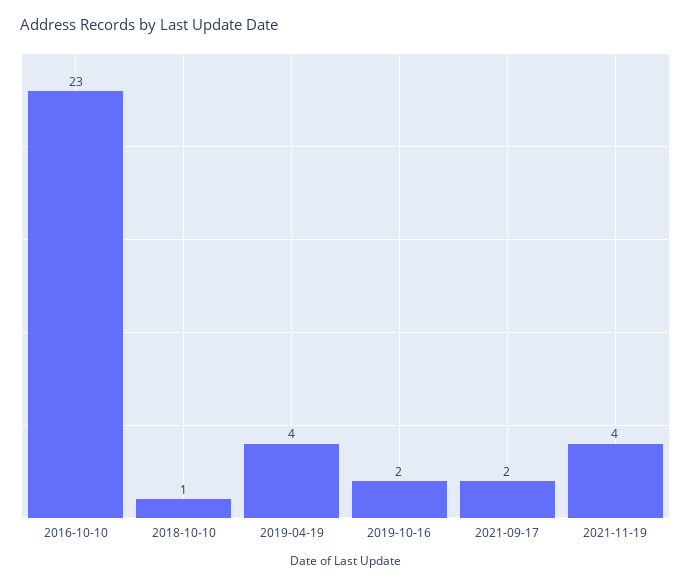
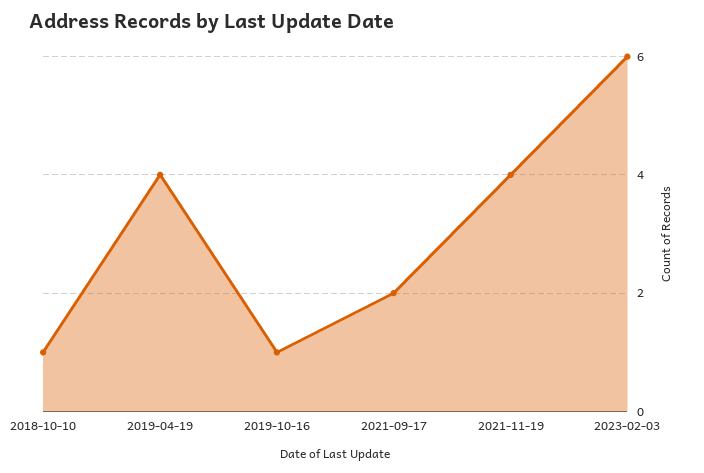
2016-10-10: 23 -> none
2019-10-16: 2 -> 1
2023-02-03: none -> 6

